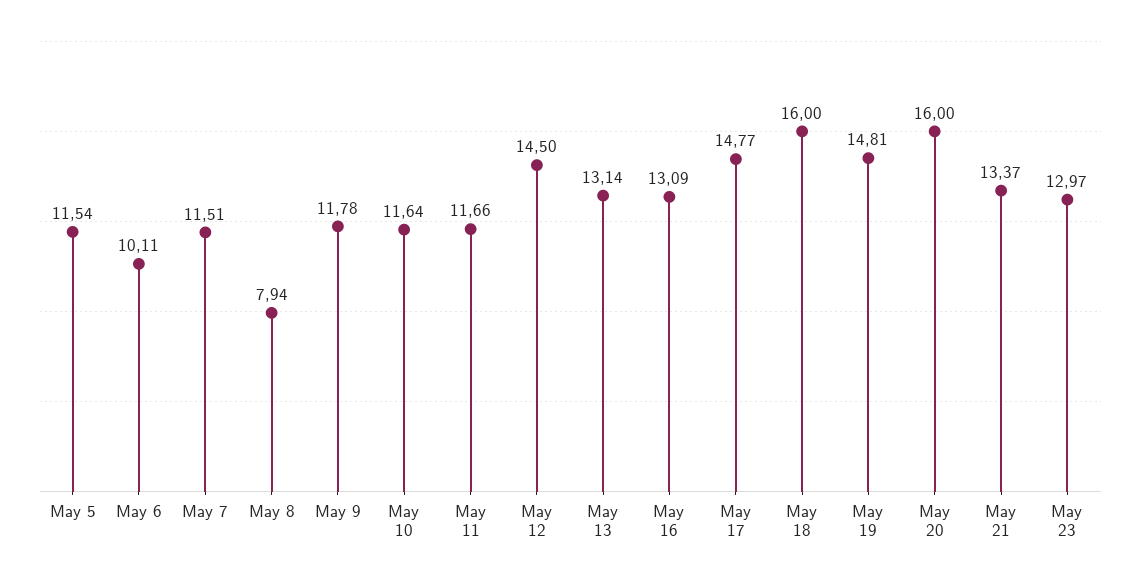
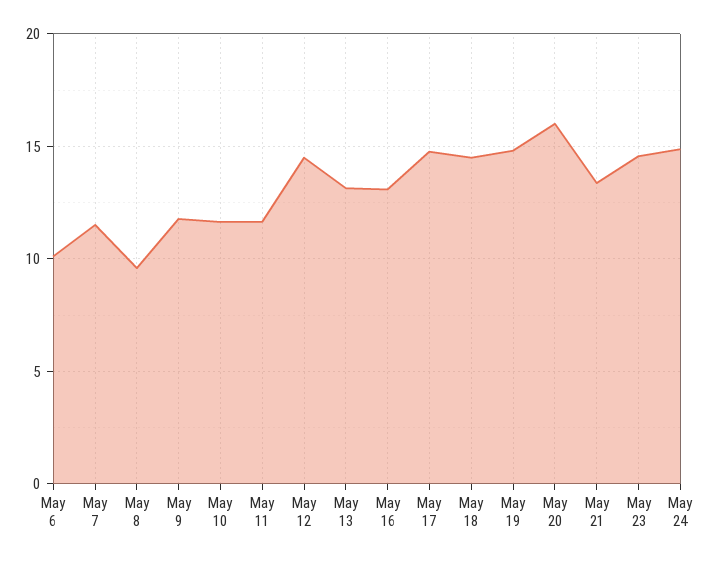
May 5: 11.54 -> none
May 8: 7.94 -> 9.5
May 18: 16 -> 14.5
May 23: 12.97 -> 14.5
May 24: none -> 15

